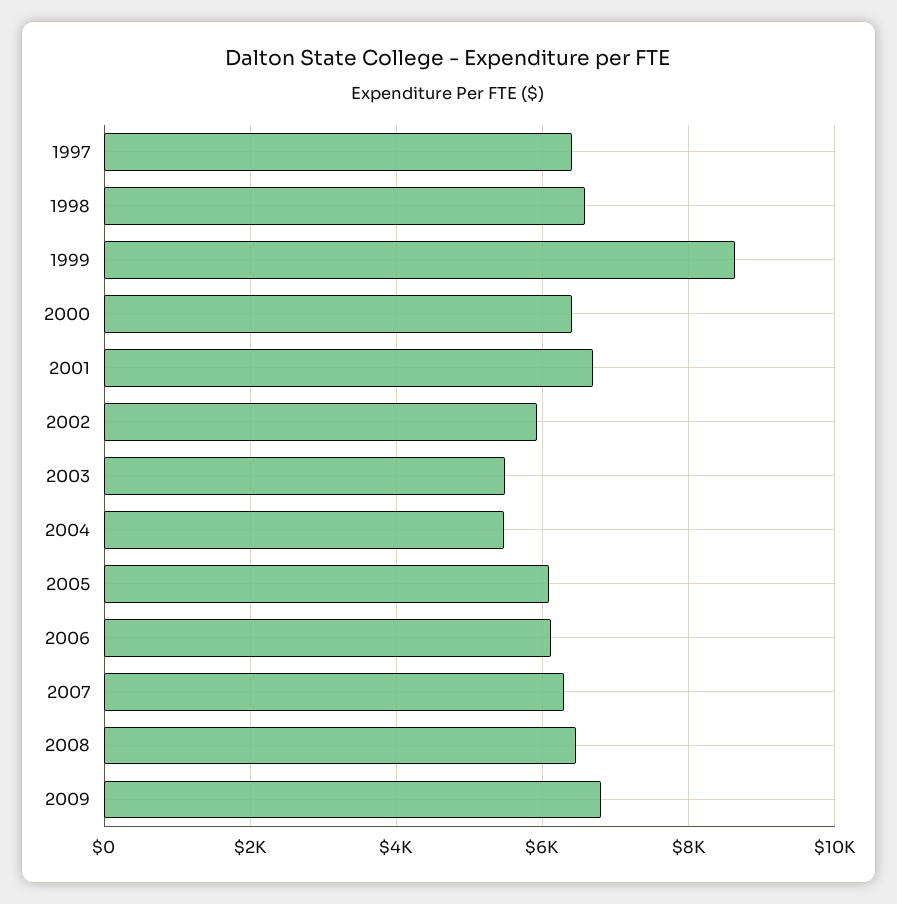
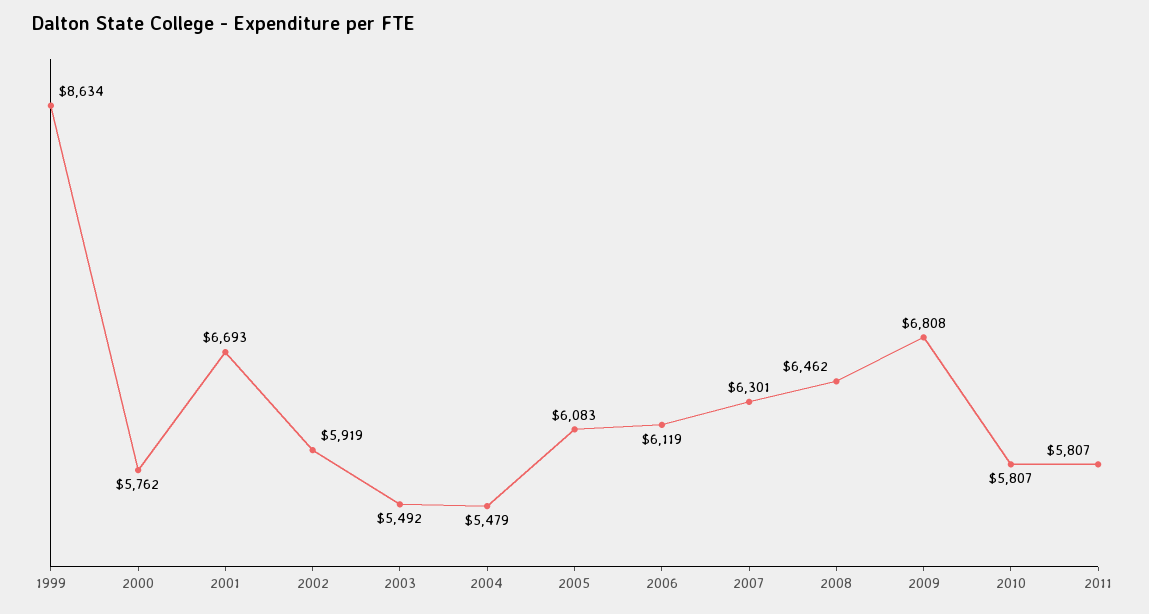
1997: 6400 -> none
1998: 6600 -> none
2000: 6400 -> 5762
2010: none -> 5807
2011: none -> 5807

